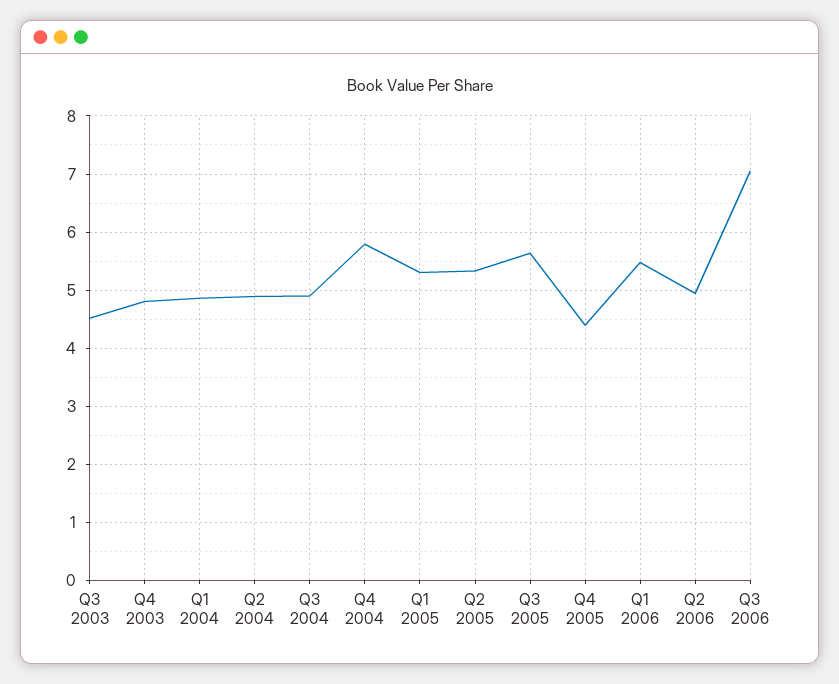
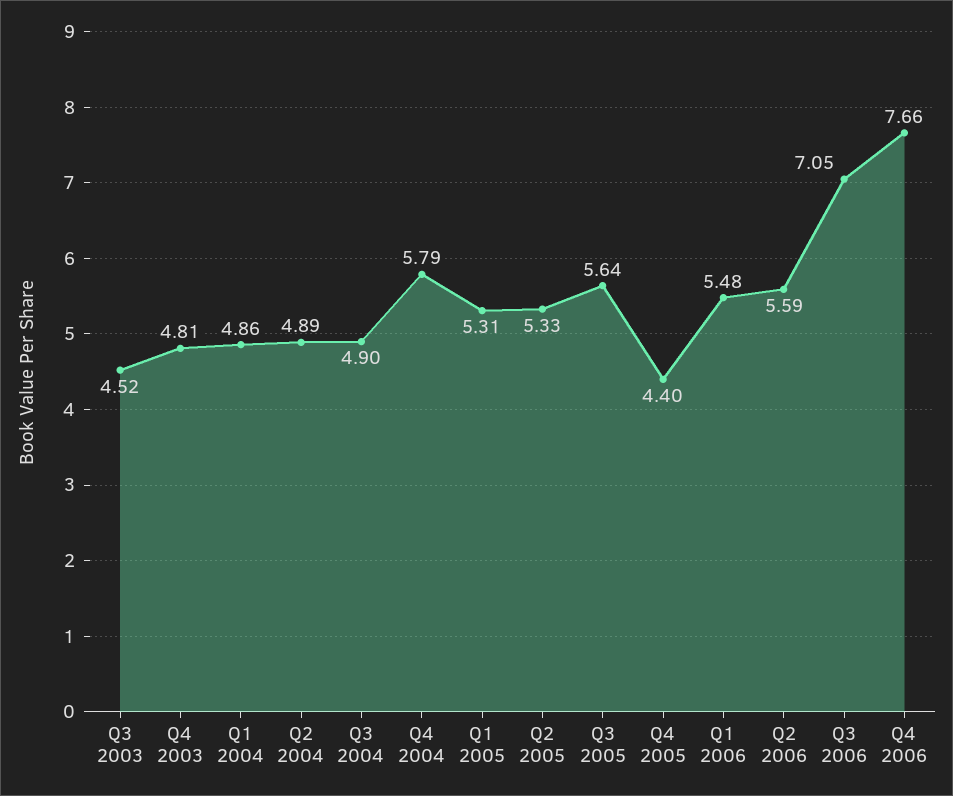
Q2 2006: 5 -> 5.59
Q4 2006: none -> 7.66

